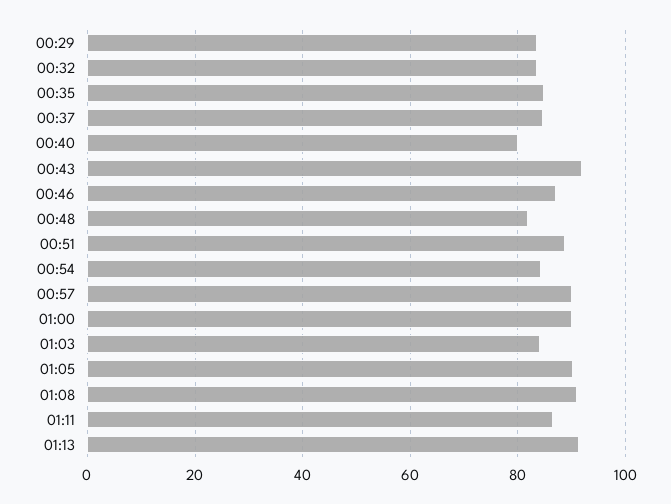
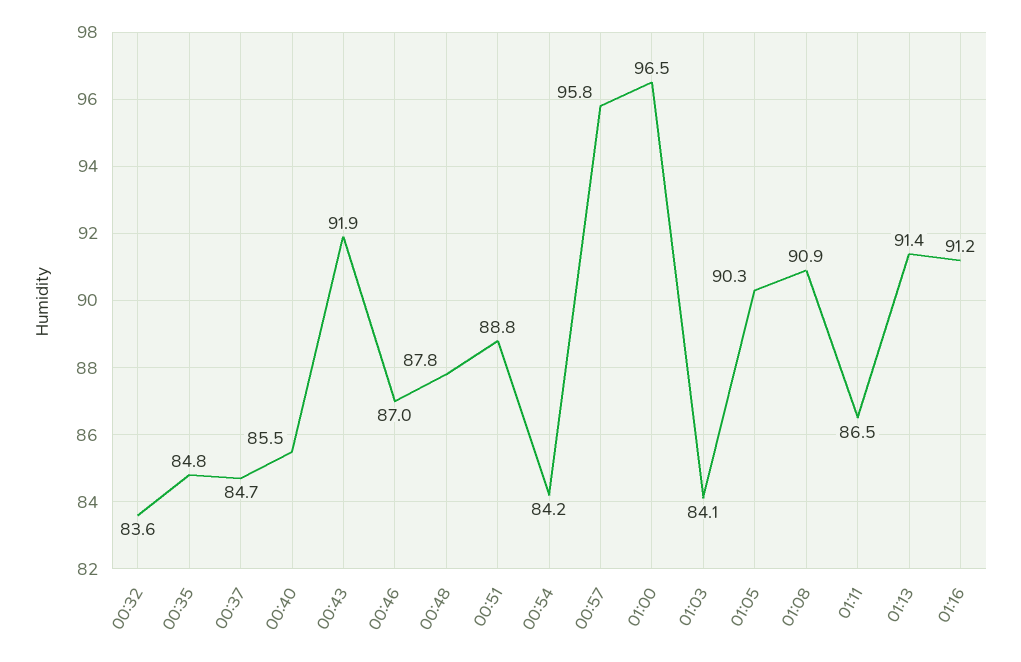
00:29: 84 -> none
00:40: 80 -> 85.5
00:48: 82 -> 87.8
00:57: 90 -> 95.8
01:00: 90 -> 96.5
01:16: none -> 91.2

